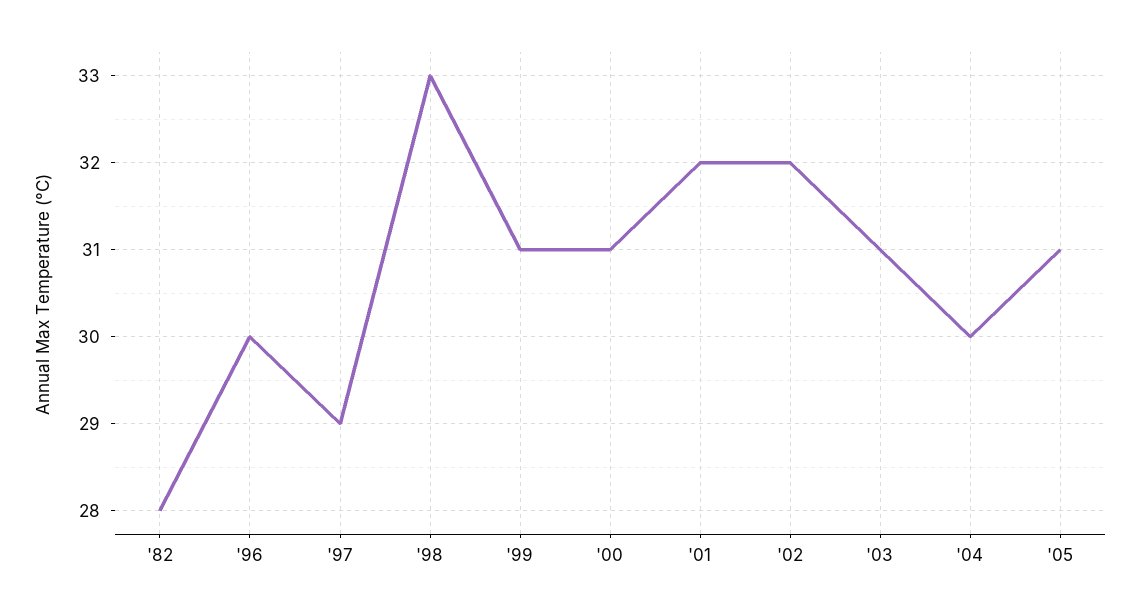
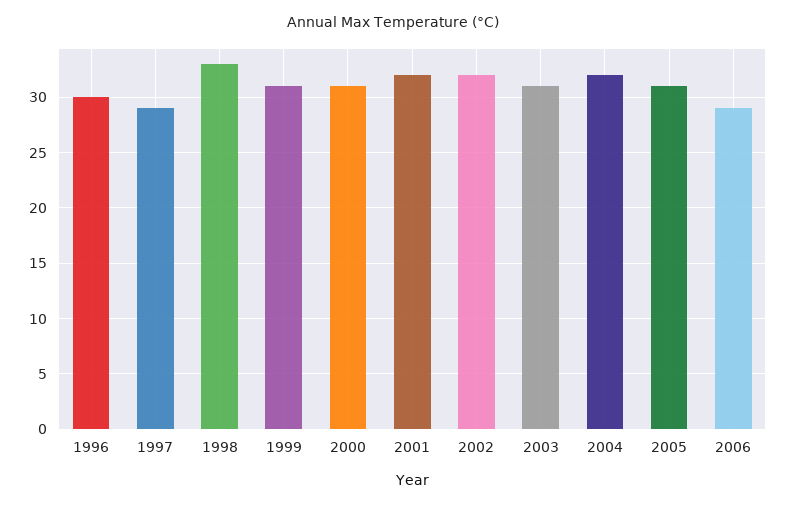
'82: 28 -> none
'04: 30 -> 32
2006: none -> 29

